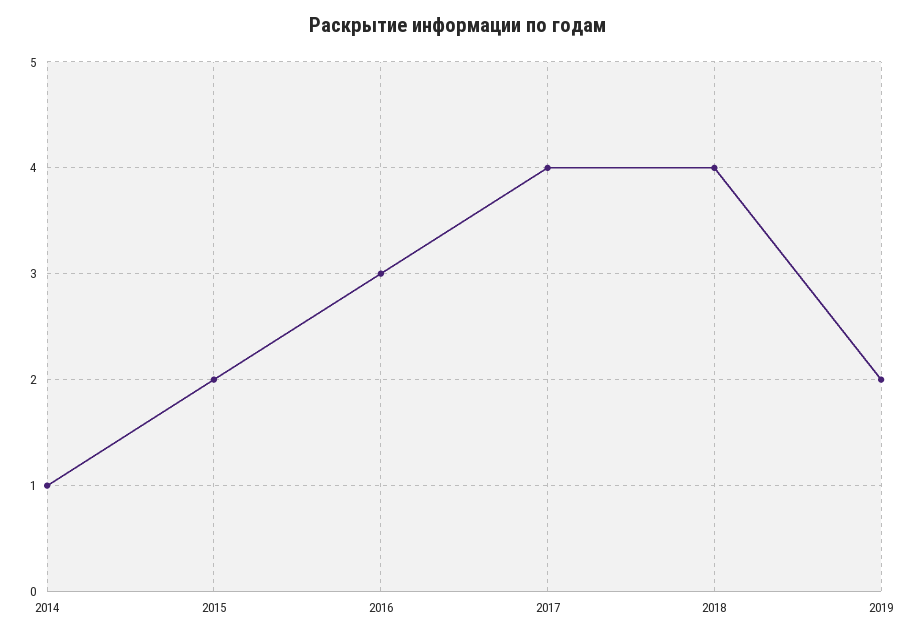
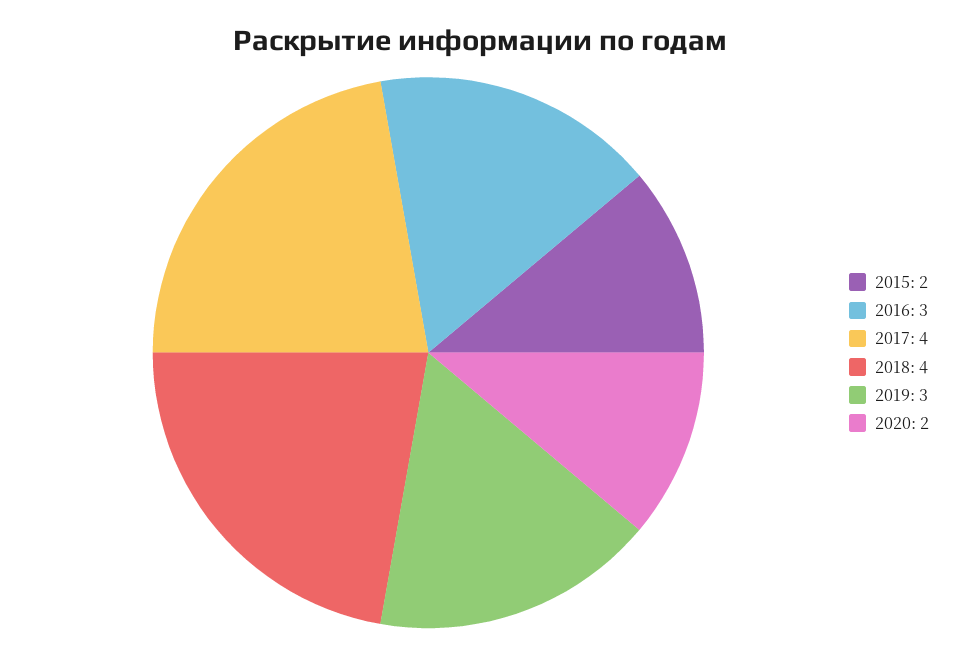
2014: 1 -> none
2019: 2 -> 3
2020: none -> 2

